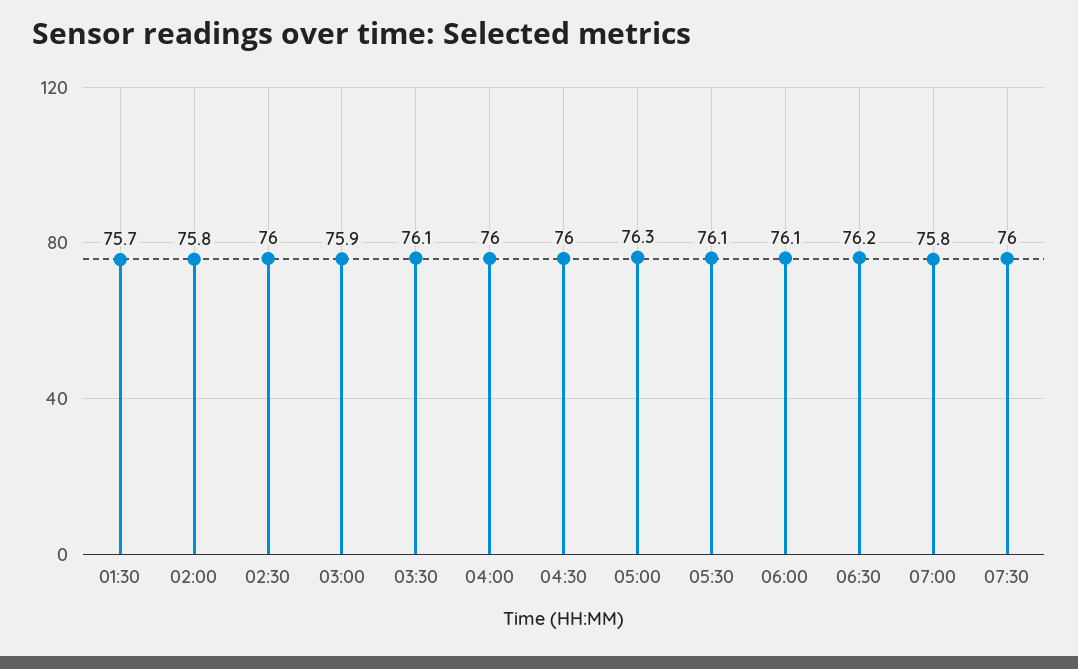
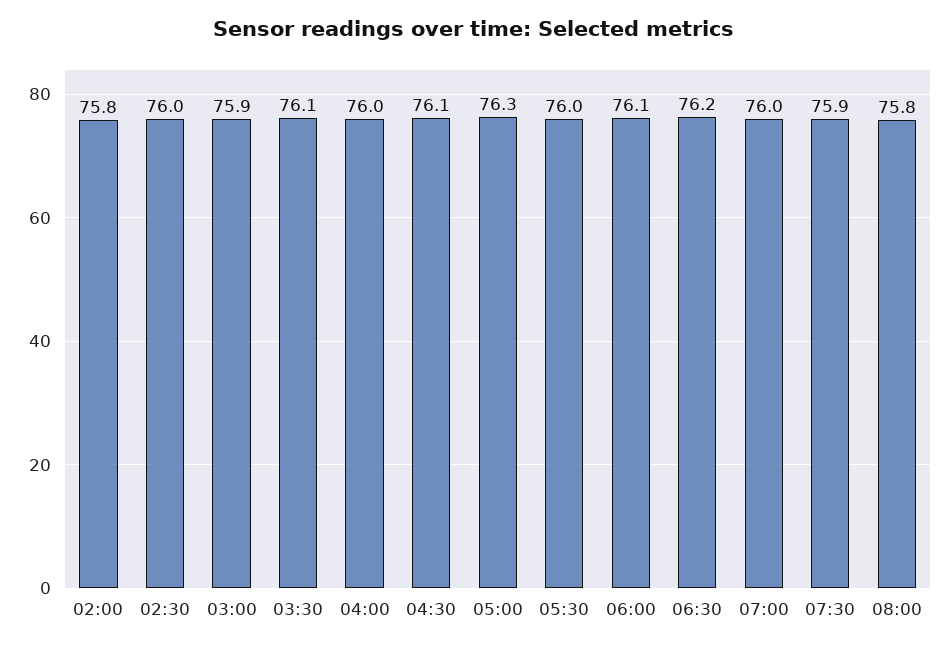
01:30: 75.7 -> none
04:30: 76 -> 76.1
05:30: 76.1 -> 76
07:00: 75.8 -> 76
07:30: 76 -> 75.9
08:00: none -> 75.8

